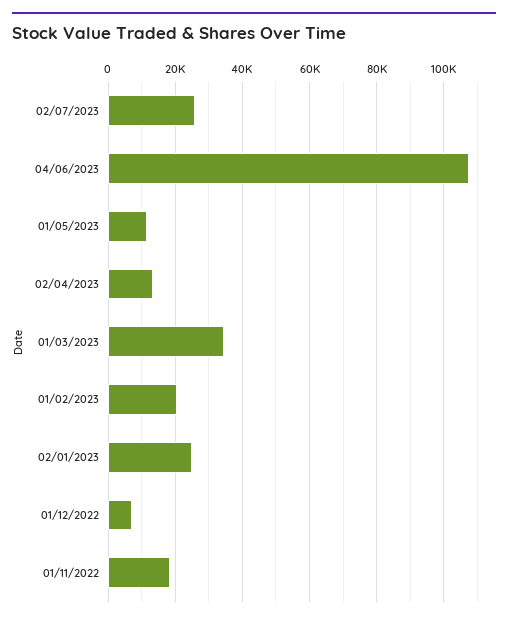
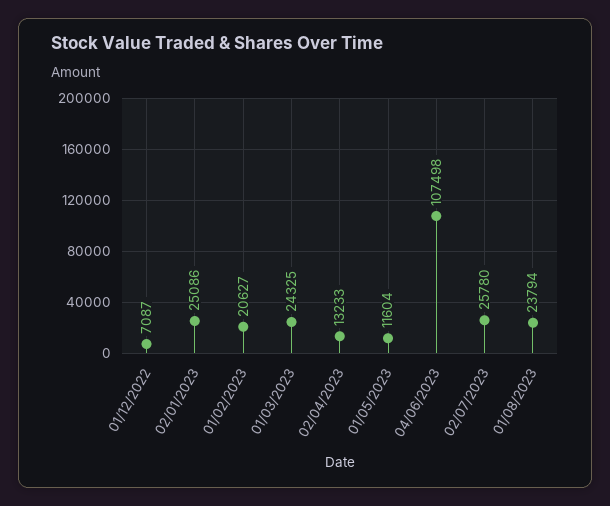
01/03/2023: 34000 -> 24325
01/11/2022: 18000 -> none
01/08/2023: none -> 23794

